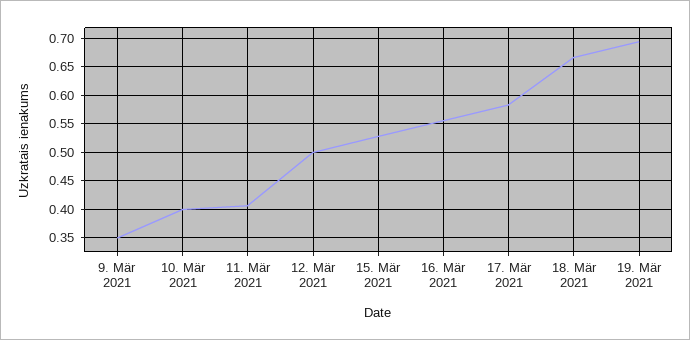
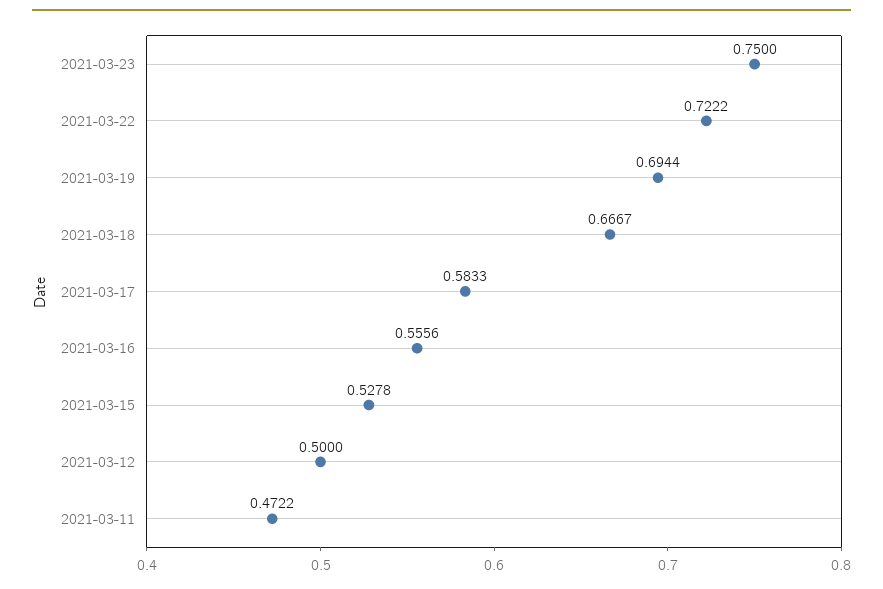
9. Mär 2021: 0.35 -> none
10. Mär 2021: 0.4 -> none
11. Mär 2021: 0.4 -> 0.4722
2021-03-23: none -> 0.75
2021-03-22: none -> 0.7222

